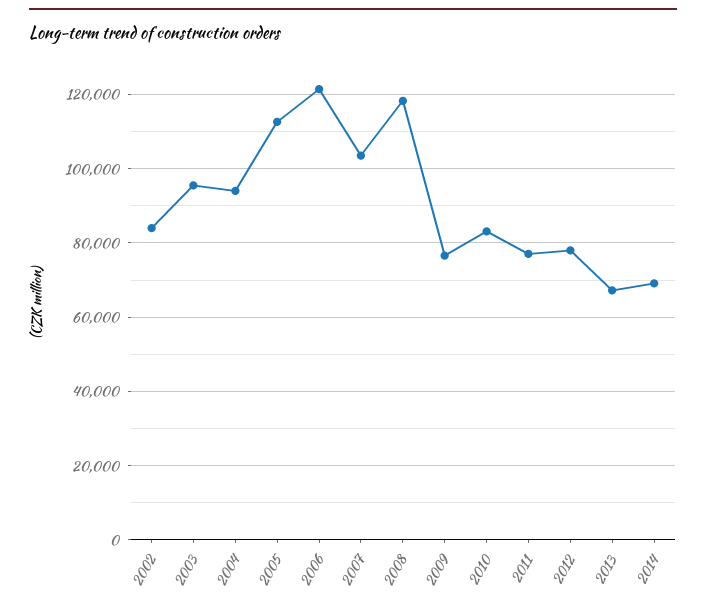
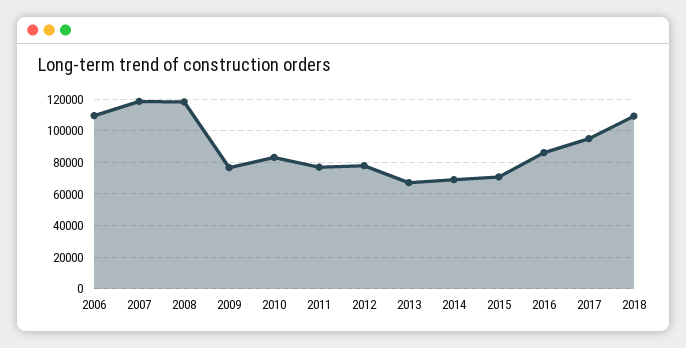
2002: 84000 -> none
2003: 96000 -> none
2004: 94000 -> none
2005: 112000 -> none
2006: 122000 -> 110000
2007: 104000 -> 120000
2015: none -> 70000
2016: none -> 85000
2017: none -> 95000
2018: none -> 110000

